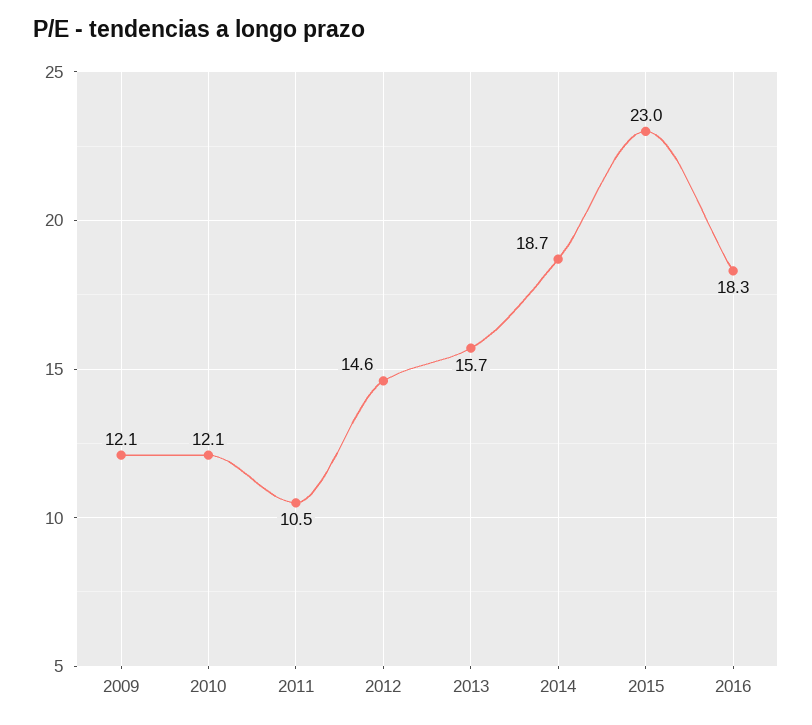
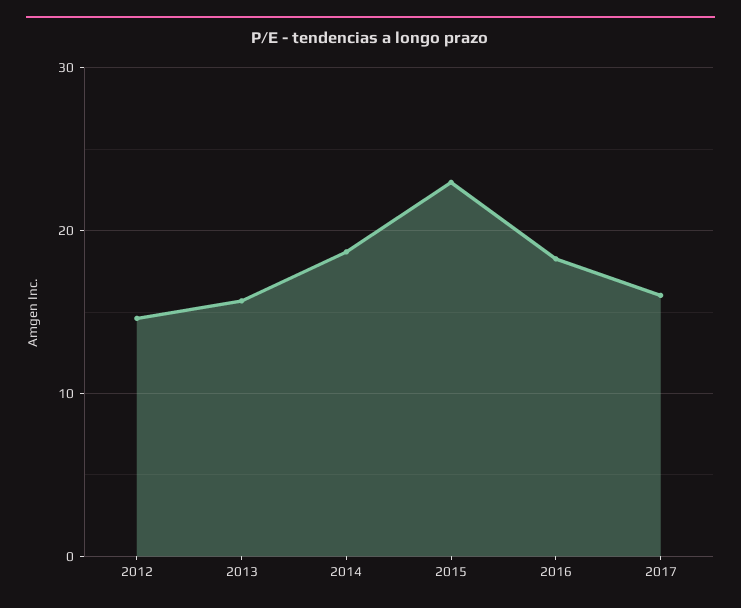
2009: 12.1 -> none
2010: 12.1 -> none
2011: 10.5 -> none
2017: none -> 16

